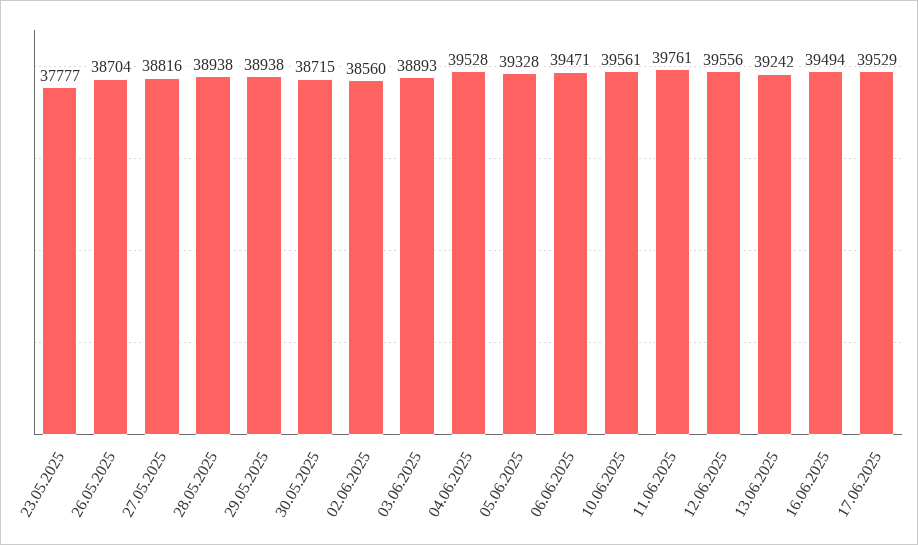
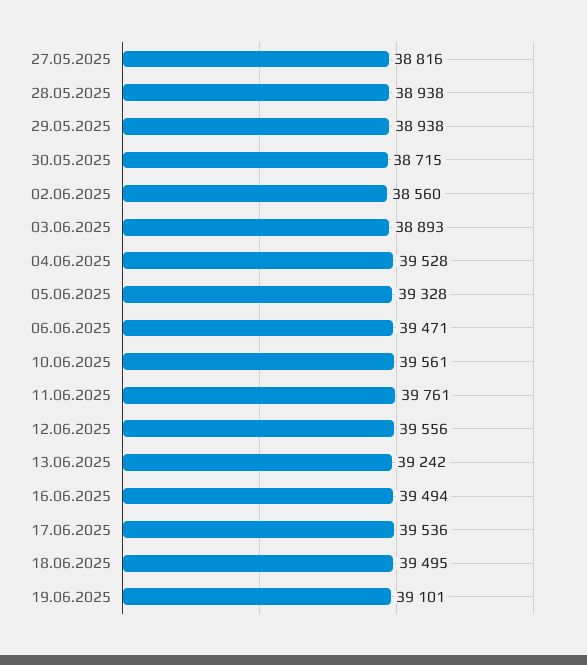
23.05.2025: 37777 -> none
26.05.2025: 38704 -> none
17.06.2025: 39529 -> 39536
18.06.2025: none -> 39495
19.06.2025: none -> 39101

